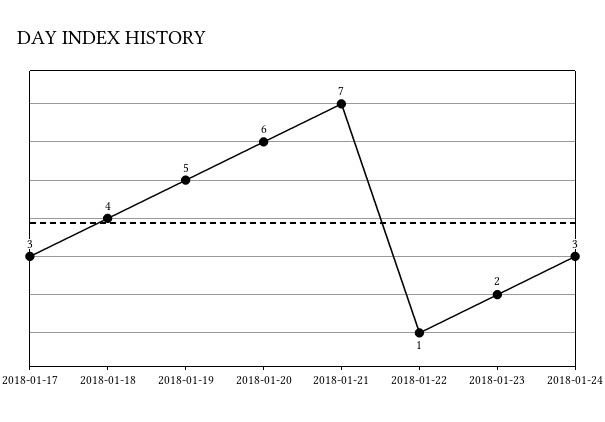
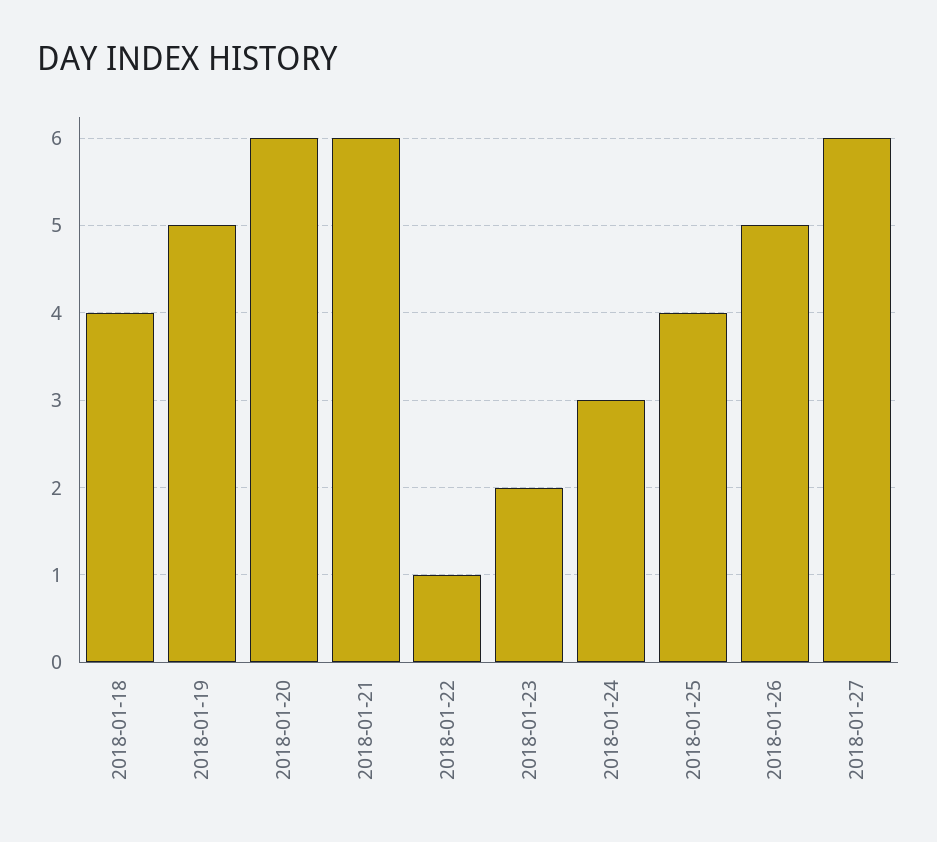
2018-01-17: 3 -> none
2018-01-21: 7 -> 6
2018-01-25: none -> 4
2018-01-26: none -> 5
2018-01-27: none -> 6

